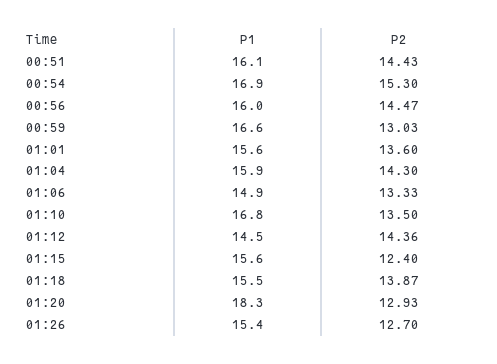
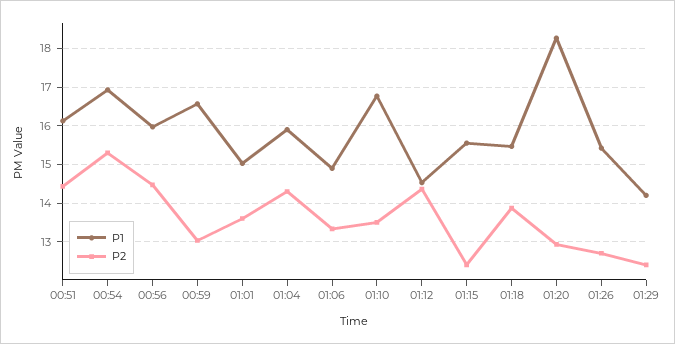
P1, 01:01: 15.6 -> 15
P1, 01:29: none -> 14.2
P2, 01:29: none -> 12.4

